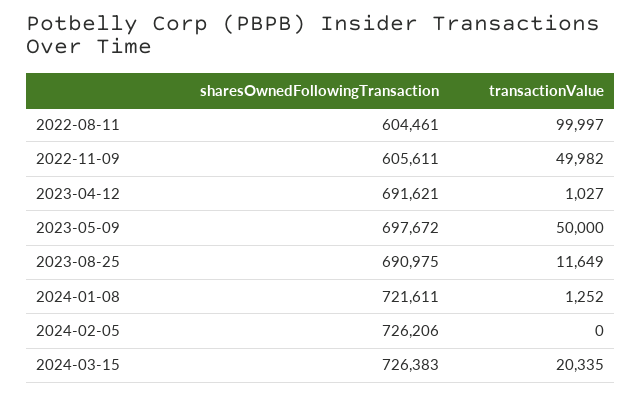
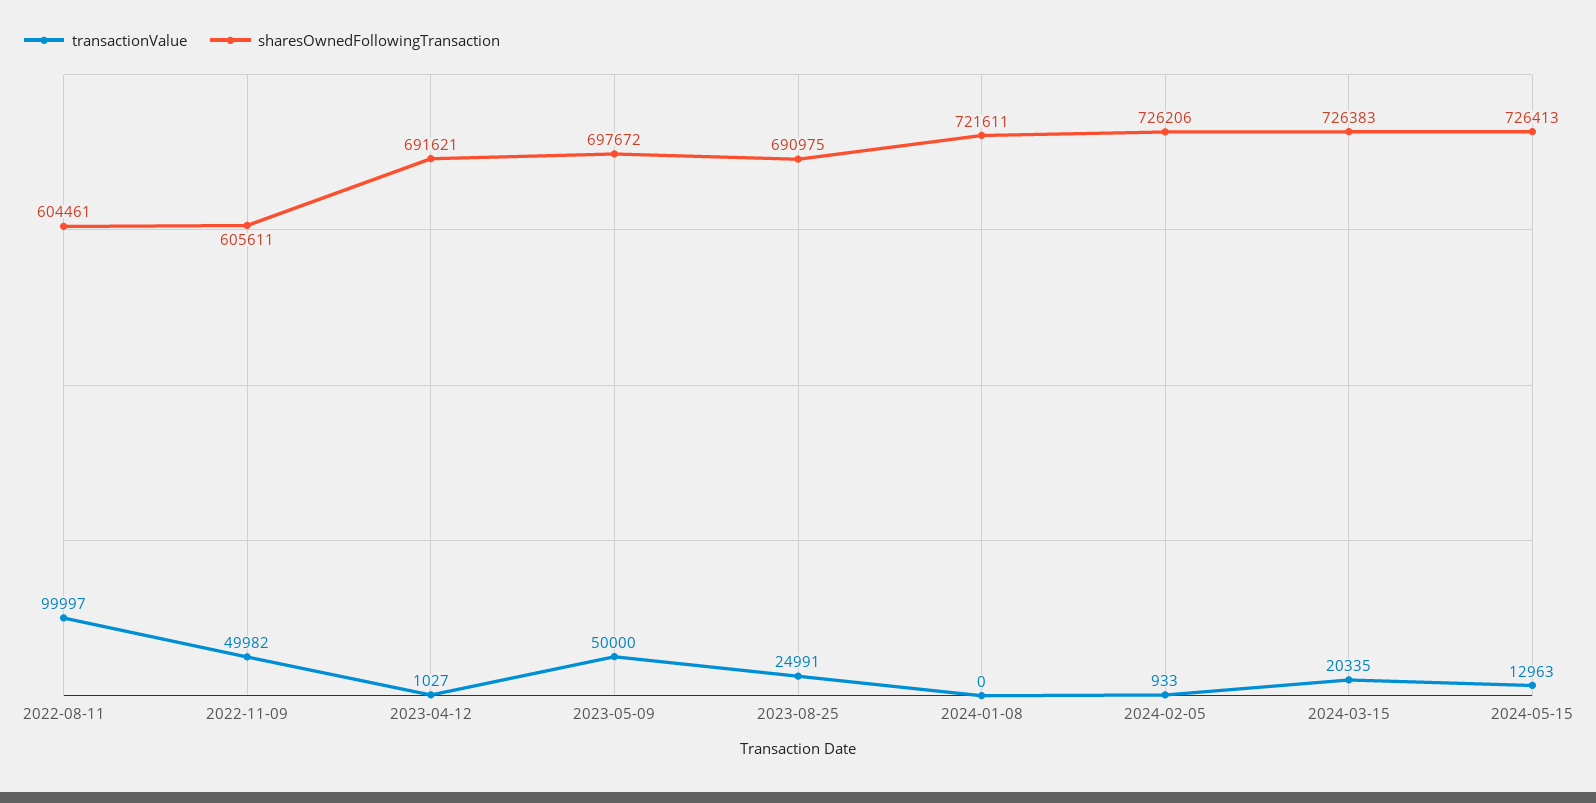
transactionValue, 2023-08-25: 11649 -> 24991
transactionValue, 2024-01-08: 1252 -> 0
transactionValue, 2024-02-05: 0 -> 933
transactionValue, 2024-05-15: none -> 12963
sharesOwnedFollowingTransaction, 2024-05-15: none -> 726413

